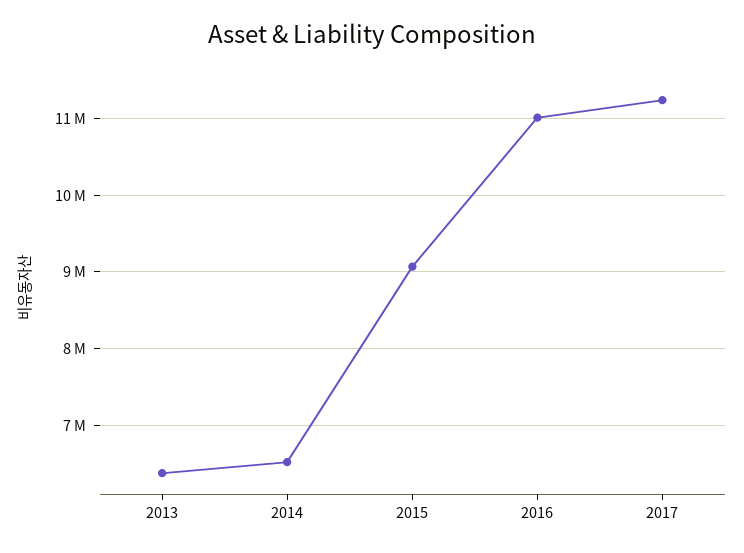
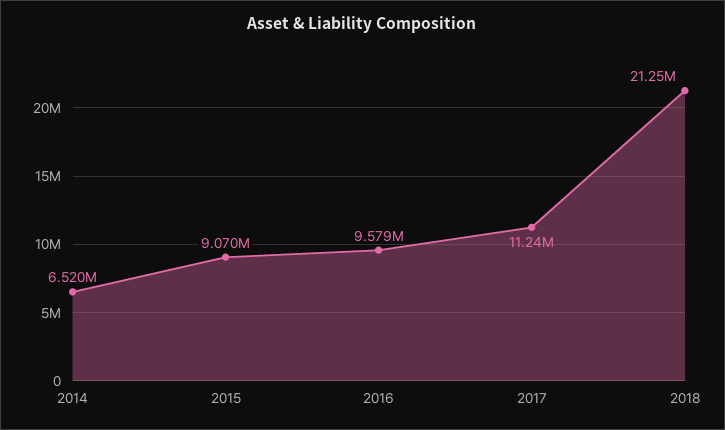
2013: 6400000 -> none
2016: 11000000 -> 9579000
2018: none -> 21250000

